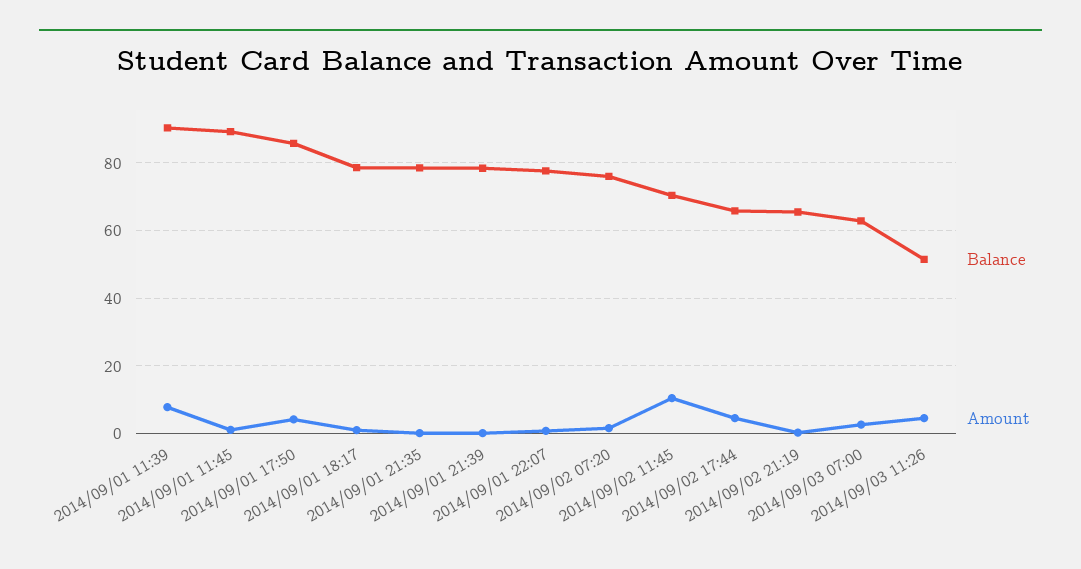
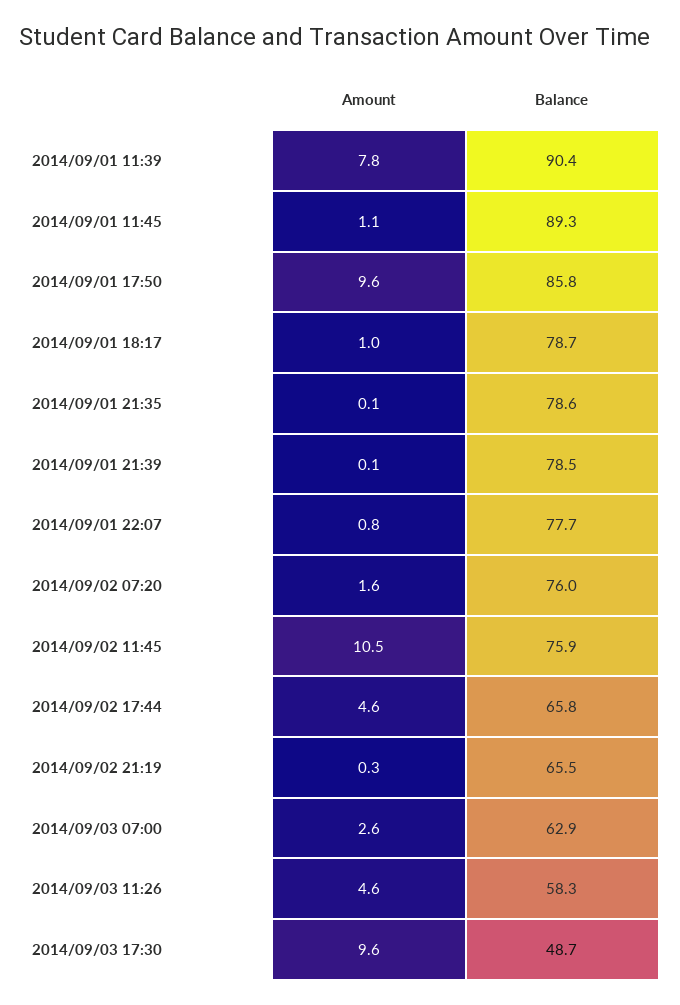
Amount, 2014/09/01 17:50: 4 -> 9.6
Balance, 2014/09/02 11:45: 70 -> 75.9
Balance, 2014/09/03 11:26: 52 -> 58.3
Amount, 2014/09/03 17:30: none -> 9.6
Balance, 2014/09/03 17:30: none -> 48.7

